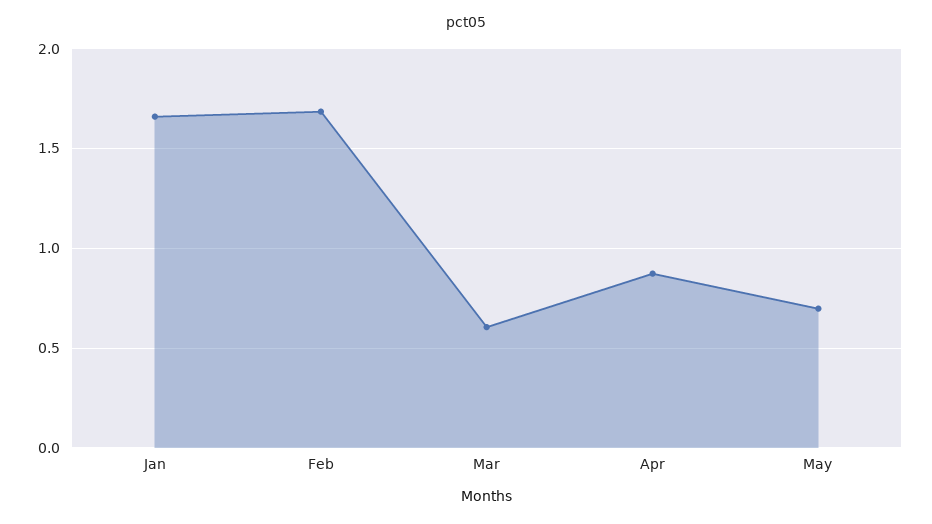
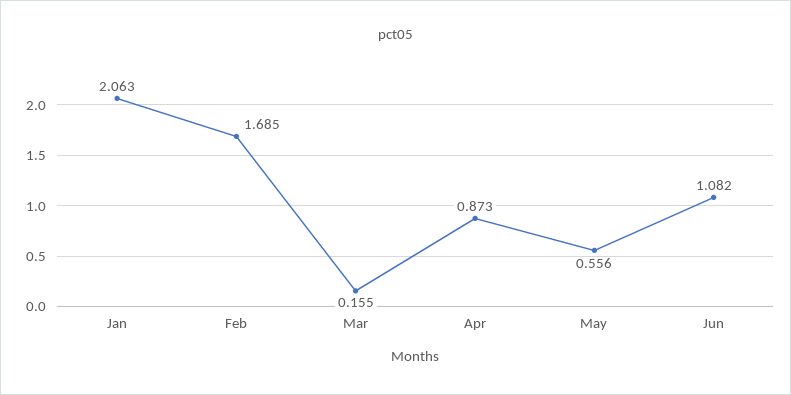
Jan: 1.65 -> 2.063
Mar: 0.6 -> 0.155
May: 0.7 -> 0.556
Jun: none -> 1.082

